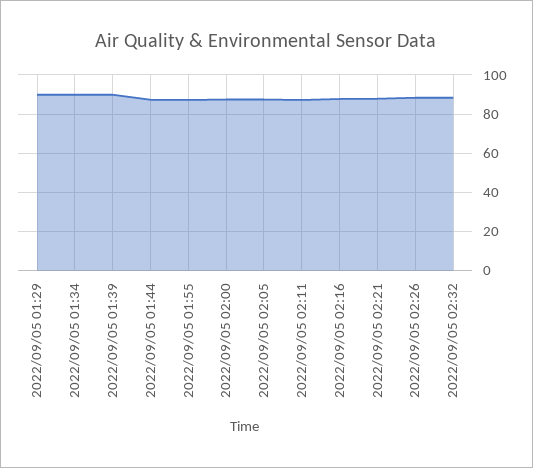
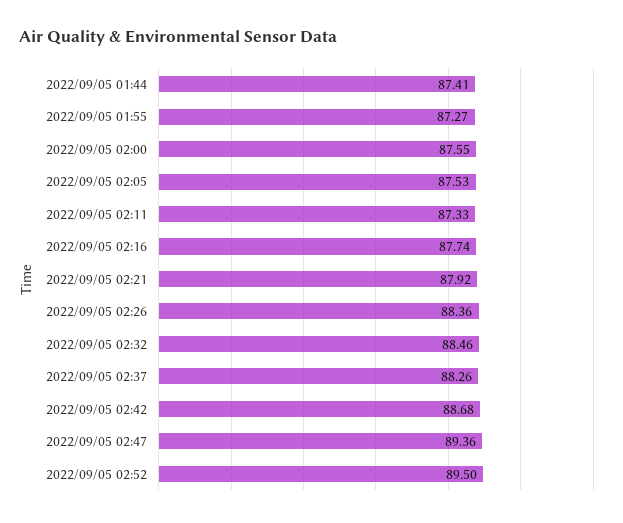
2022/09/05 01:29: 90 -> none
2022/09/05 01:34: 90 -> none
2022/09/05 01:39: 90 -> none
2022/09/05 02:37: none -> 88.26
2022/09/05 02:42: none -> 88.68
2022/09/05 02:47: none -> 89.36
2022/09/05 02:52: none -> 89.5

